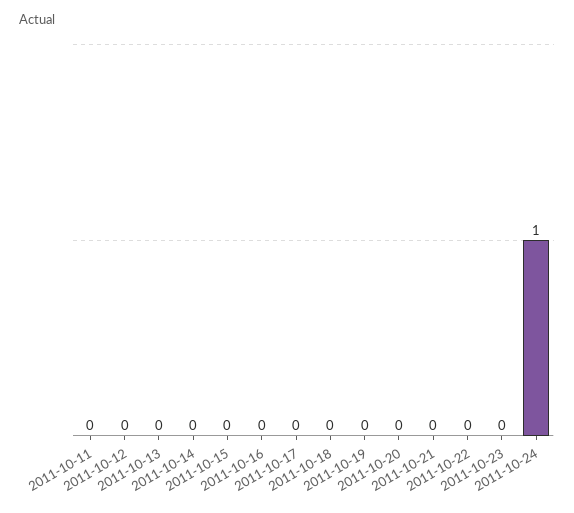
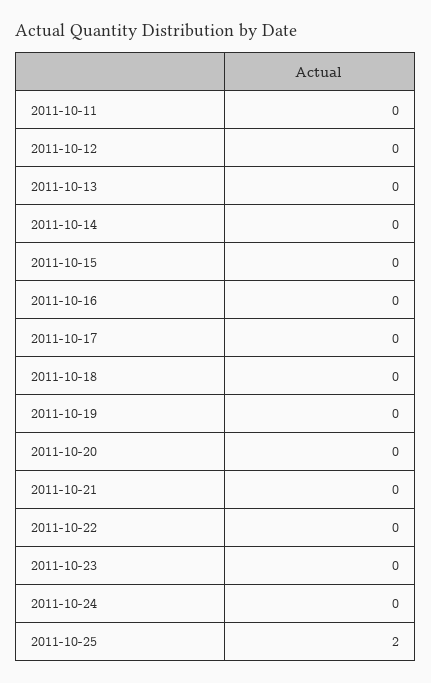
2011-10-24: 1 -> 0
2011-10-25: none -> 2

